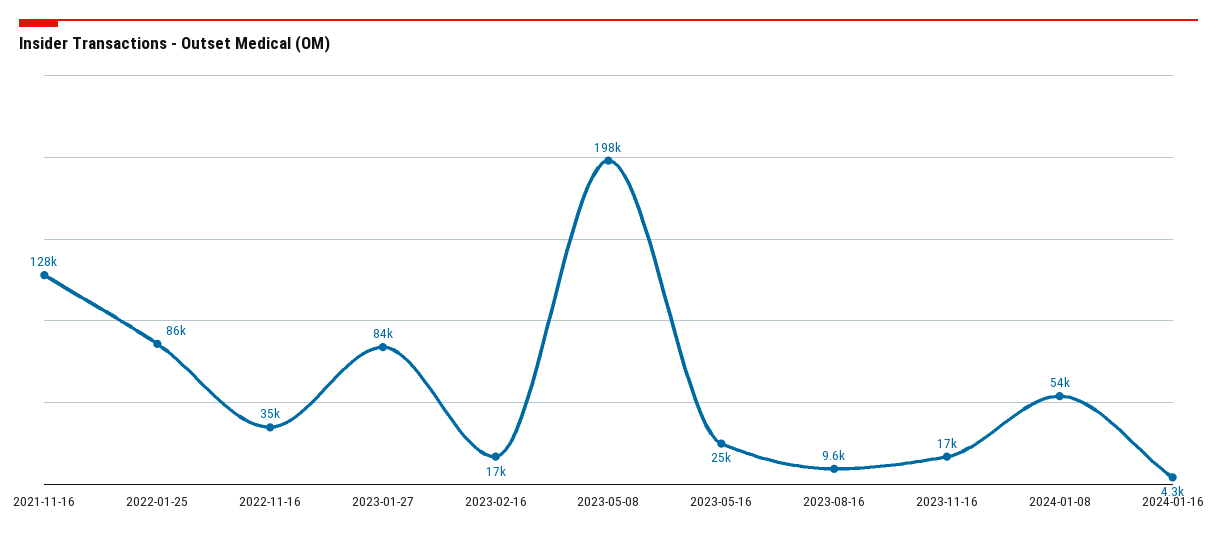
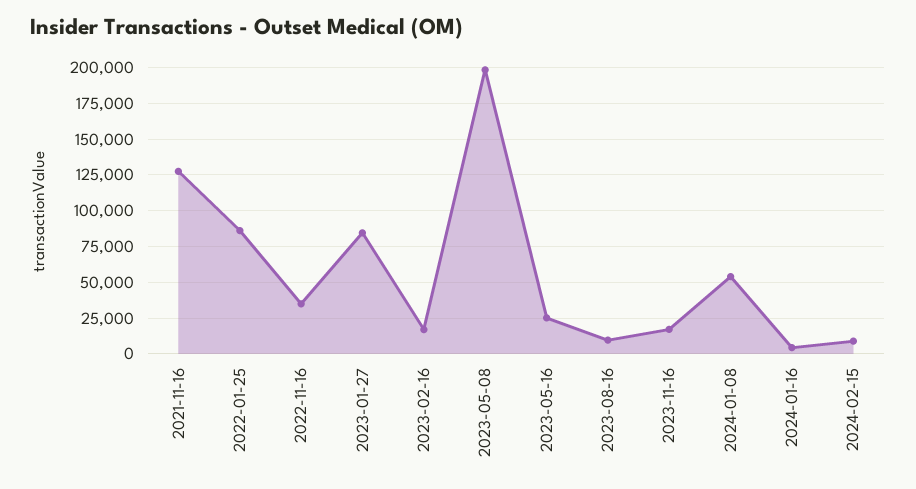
2024-02-15: none -> 10000

